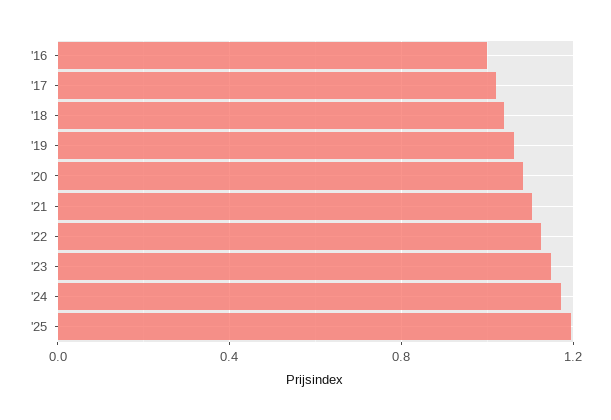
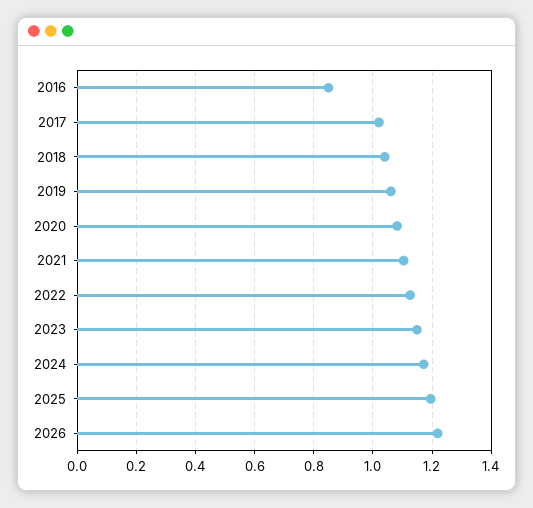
'16: 1 -> 0.85
2026: none -> 1.225

